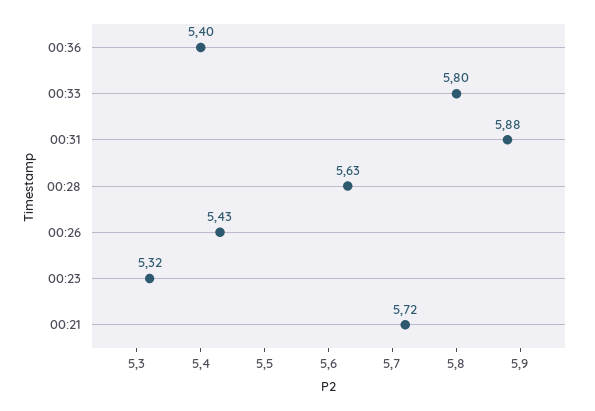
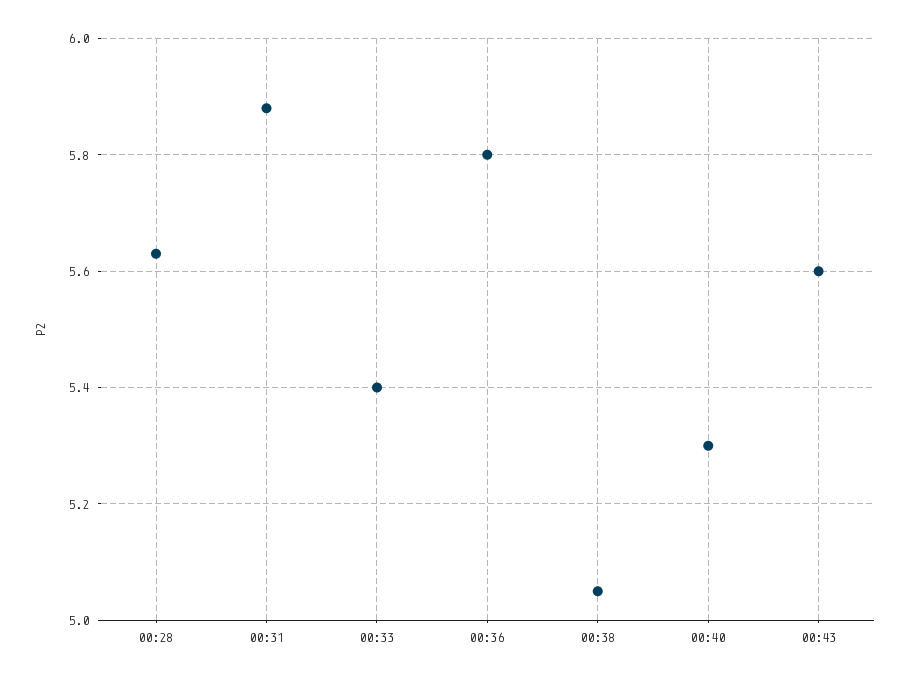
00:36: 5.4 -> 5.8
00:33: 5.8 -> 5.4
00:26: 5.43 -> none
00:23: 5.32 -> none
00:21: 5.72 -> none
00:38: none -> 5.05
00:40: none -> 5.3
00:43: none -> 5.6

